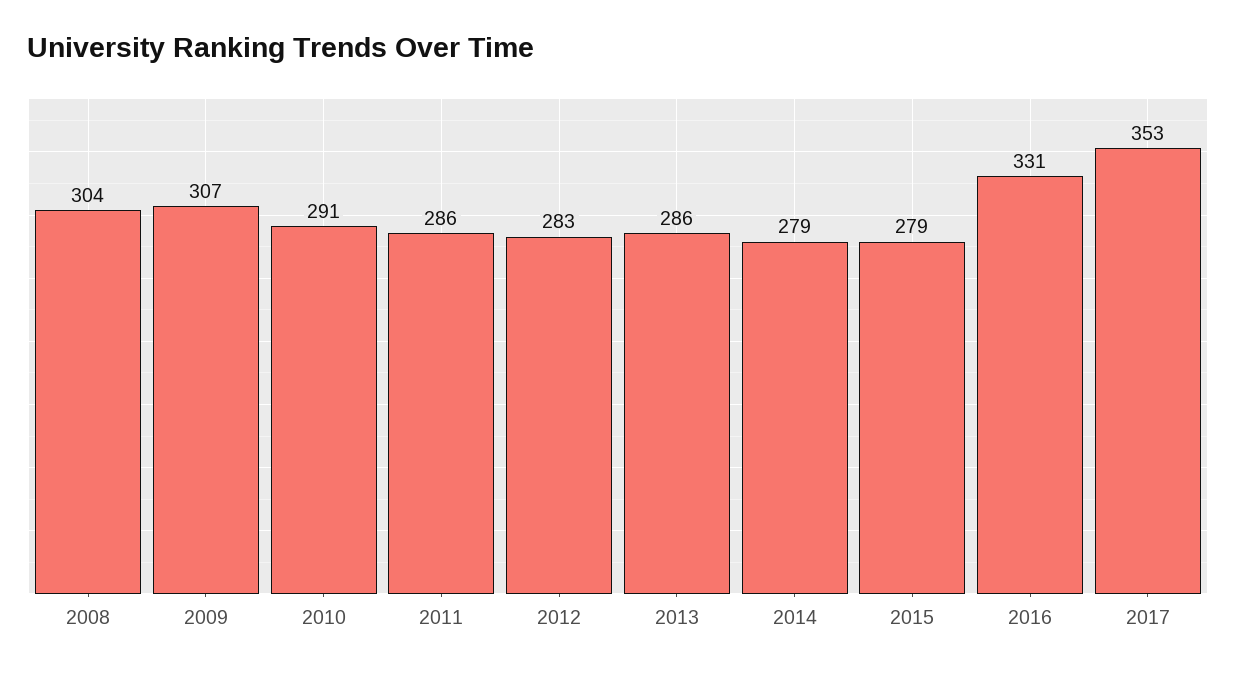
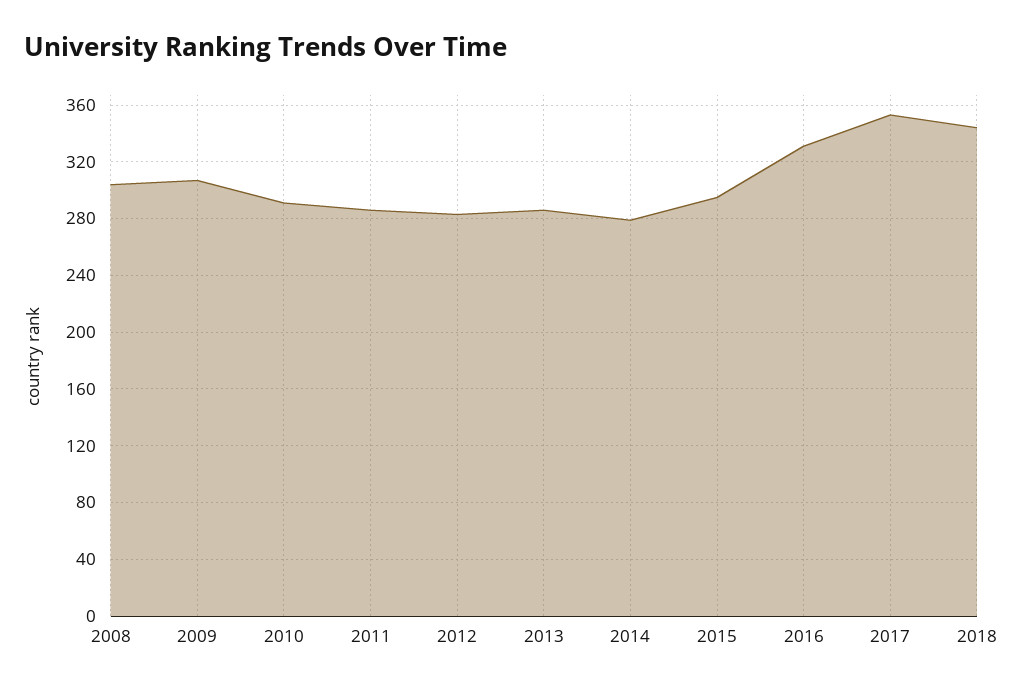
2015: 279 -> 295
2018: none -> 345

